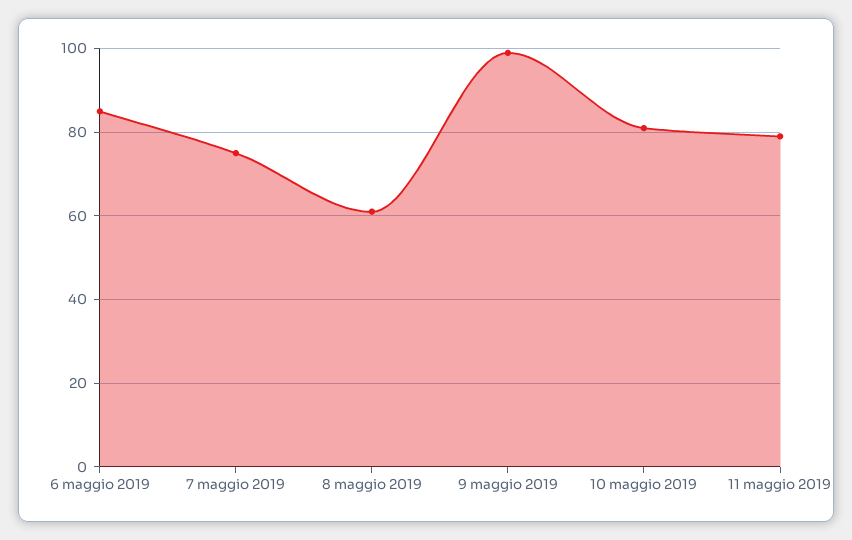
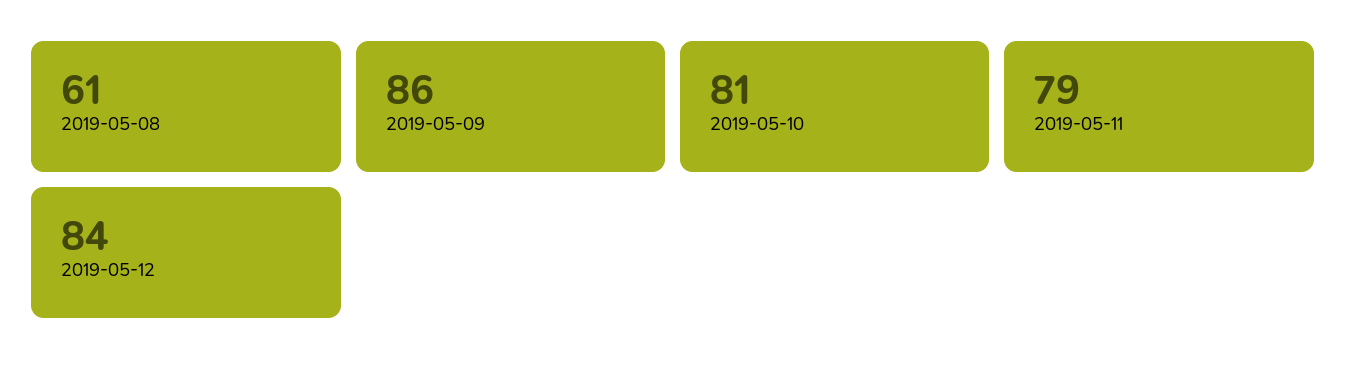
6 maggio 2019: 85 -> none
7 maggio 2019: 75 -> none
9 maggio 2019: 100 -> 86
2019-05-12: none -> 84

